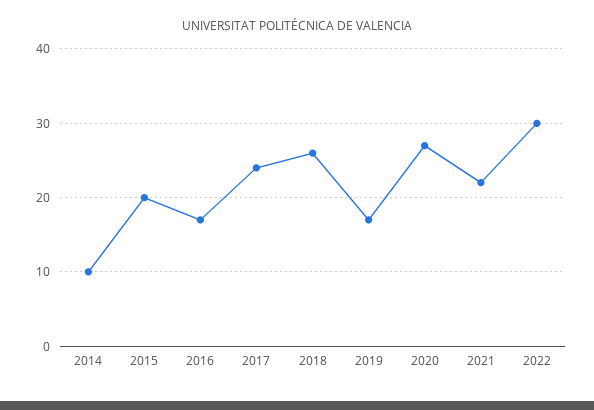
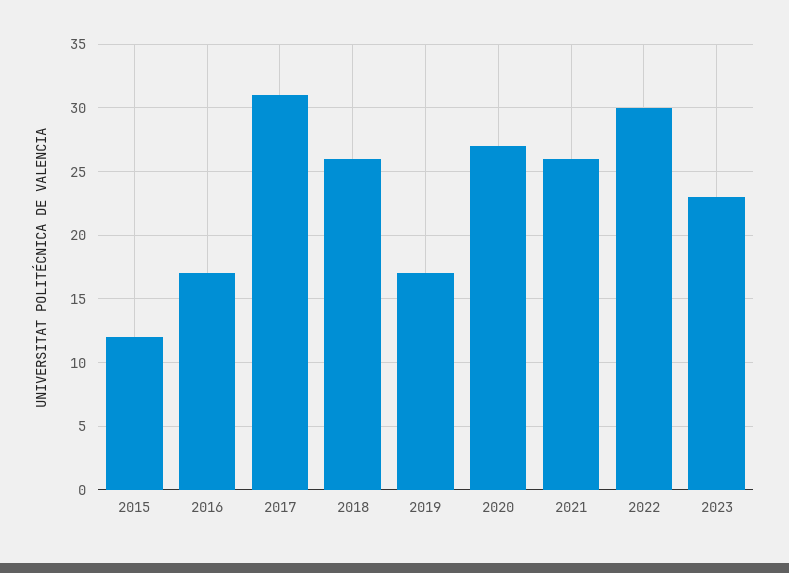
2014: 10 -> none
2015: 20 -> 12
2017: 24 -> 31
2021: 22 -> 26
2023: none -> 23

